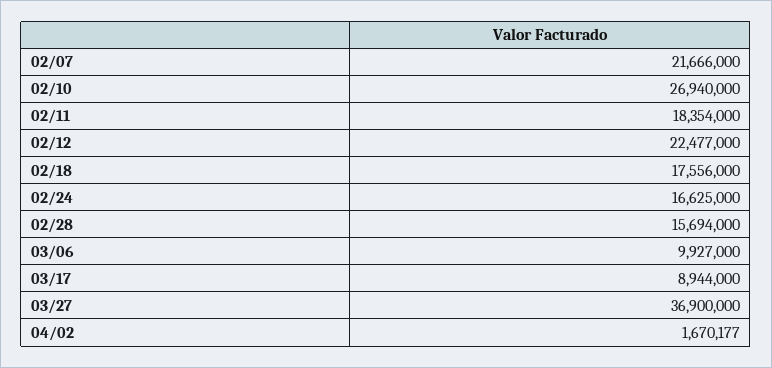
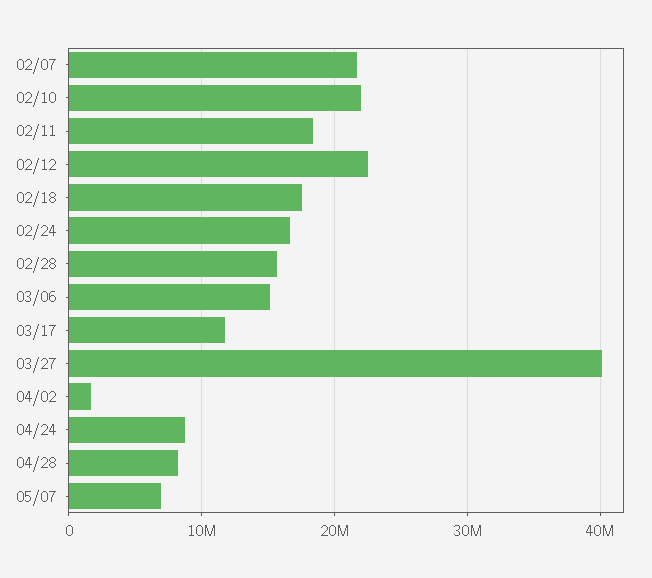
02/10: 26940000 -> 22000000
03/06: 9927000 -> 15000000
03/17: 8944000 -> 12000000
03/27: 36900000 -> 40000000
04/24: none -> 9000000
04/28: none -> 8000000
05/07: none -> 7000000

